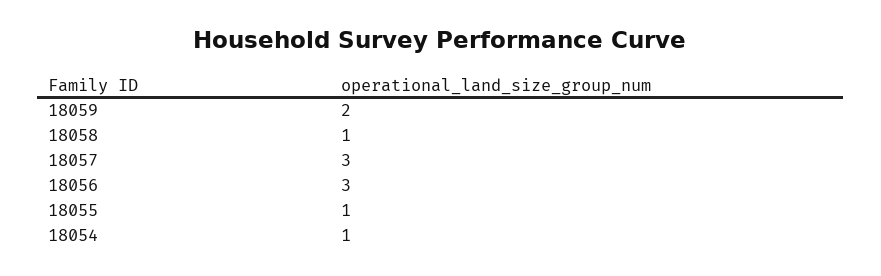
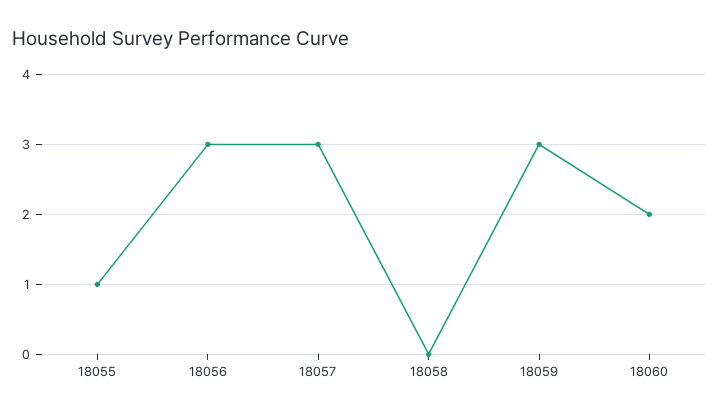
18059: 2 -> 3
18058: 1 -> 0
18054: 1 -> none
18060: none -> 2

